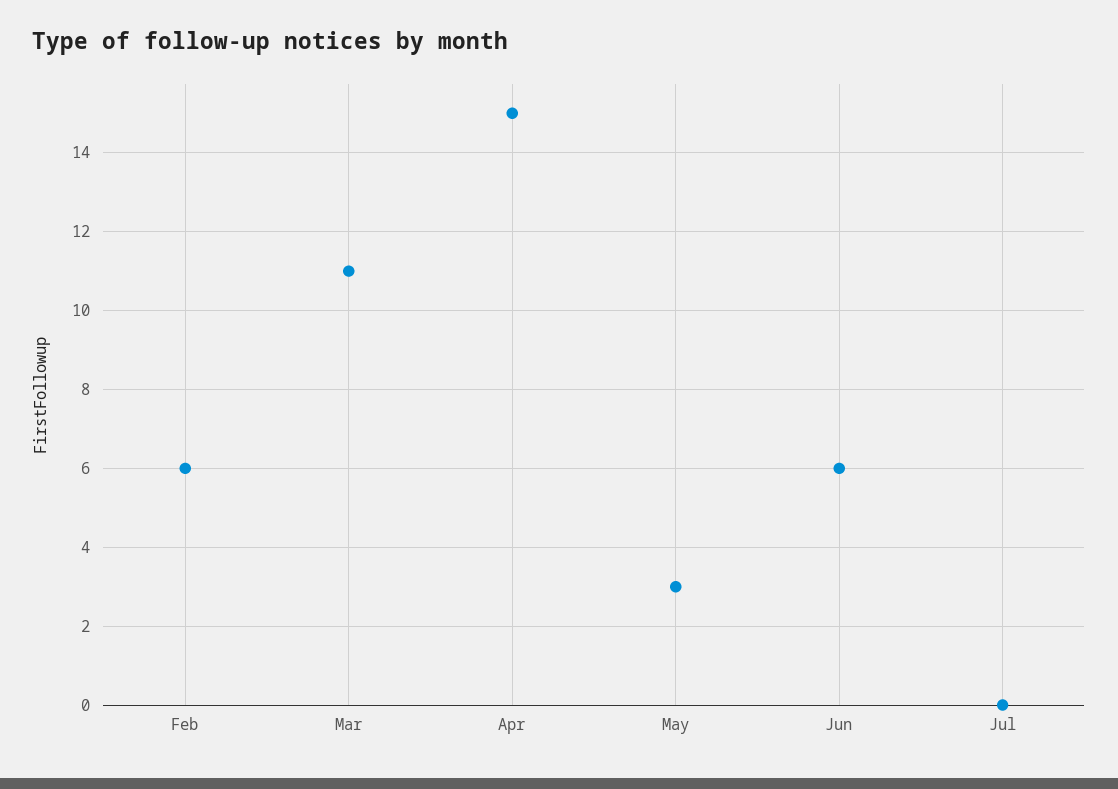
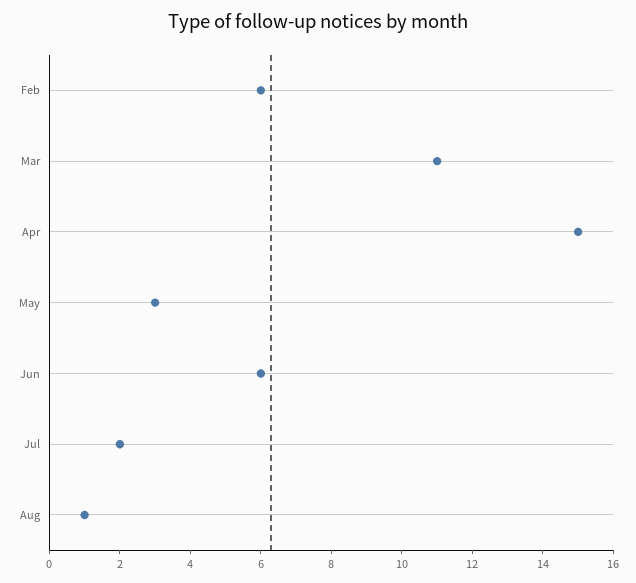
Jul: 0 -> 2
Aug: none -> 1

